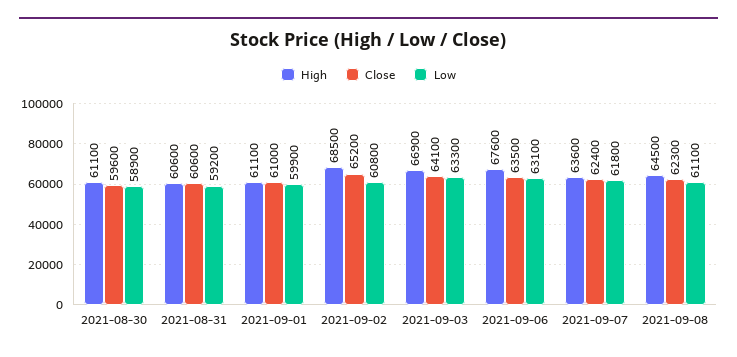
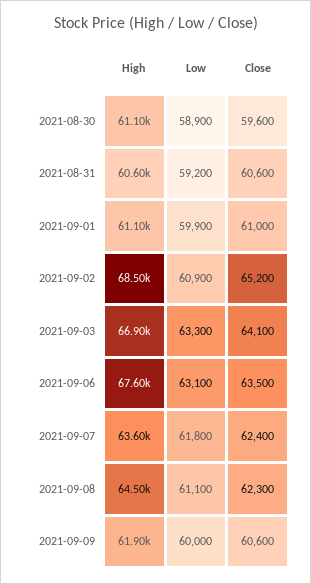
Low, 2021-09-02: 60800 -> 60900
High, 2021-09-09: none -> 61900
Low, 2021-09-09: none -> 60000
Close, 2021-09-09: none -> 60600

